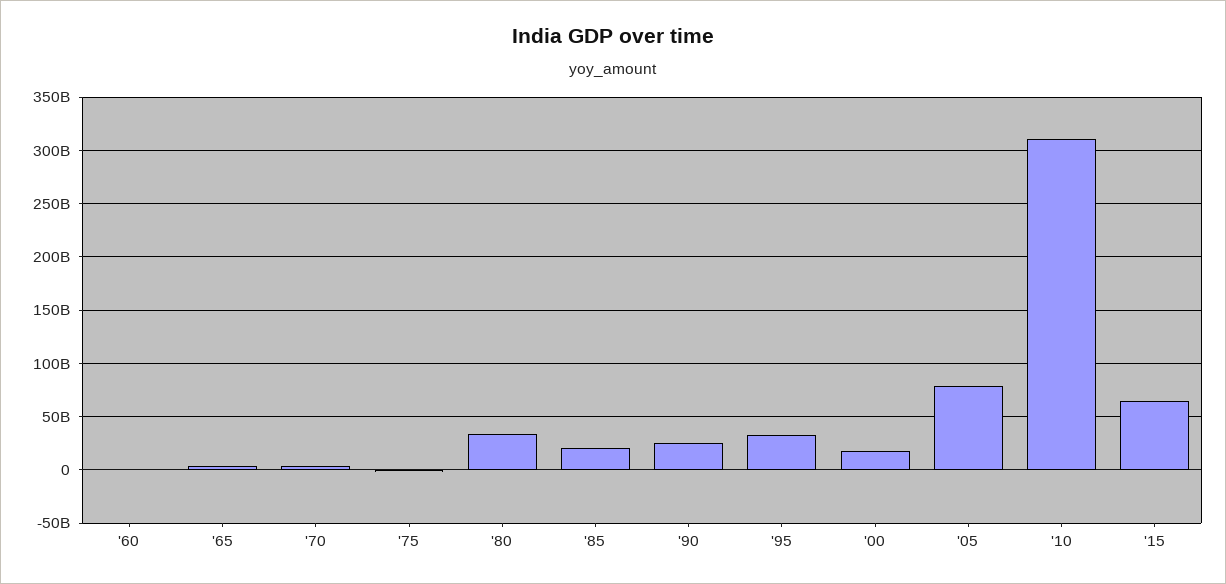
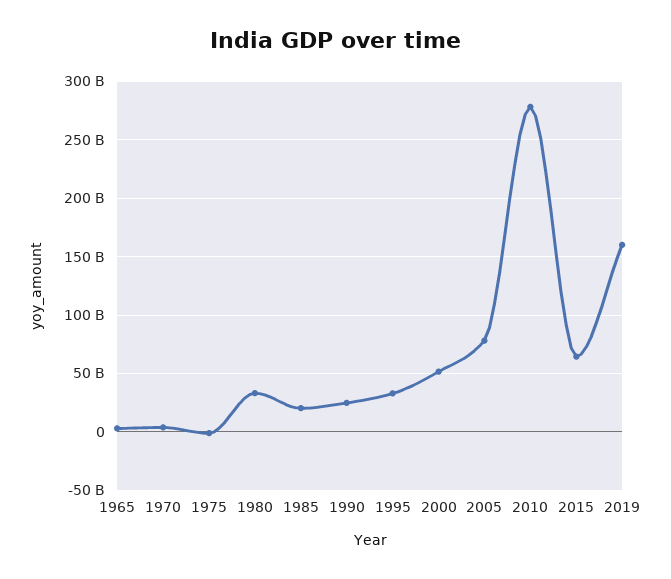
'60: 0 -> none
'00: 20000000000 -> 50000000000
'10: 310000000000 -> 280000000000
2019: none -> 160000000000

